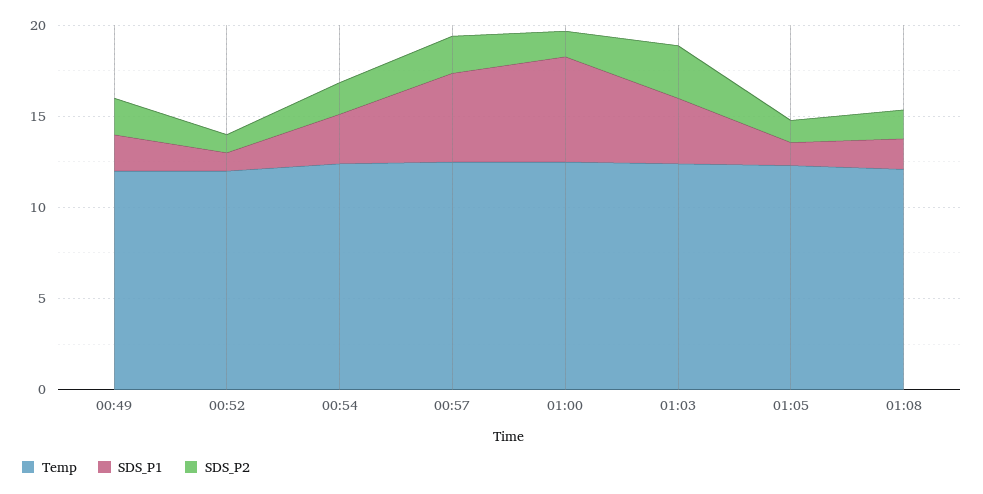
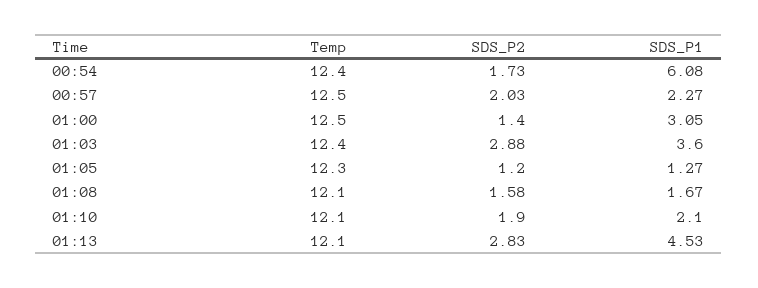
Temp, 00:49: 12 -> none
SDS_P1, 00:49: 2 -> none
SDS_P2, 00:49: 2 -> none
Temp, 00:52: 12 -> none
SDS_P1, 00:52: 1 -> none
SDS_P2, 00:52: 1 -> none
SDS_P1, 00:54: 3 -> 6.08
SDS_P1, 00:57: 5 -> 2.27
SDS_P1, 01:00: 6 -> 3.05
Temp, 01:10: none -> 12.1
SDS_P2, 01:10: none -> 1.9
SDS_P1, 01:10: none -> 2.1
Temp, 01:13: none -> 12.1
SDS_P2, 01:13: none -> 2.83
SDS_P1, 01:13: none -> 4.53

